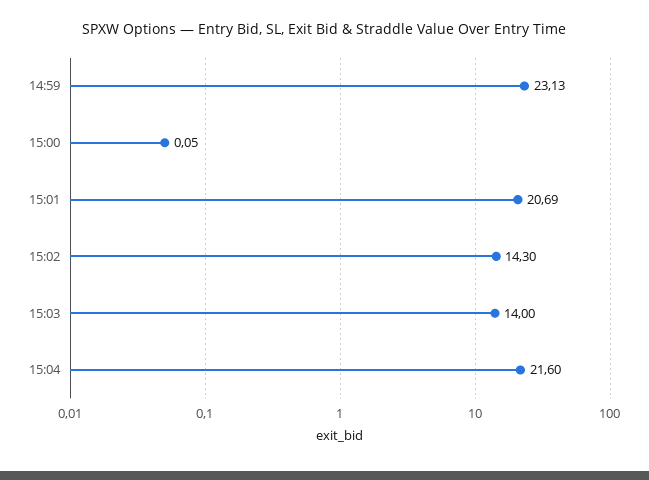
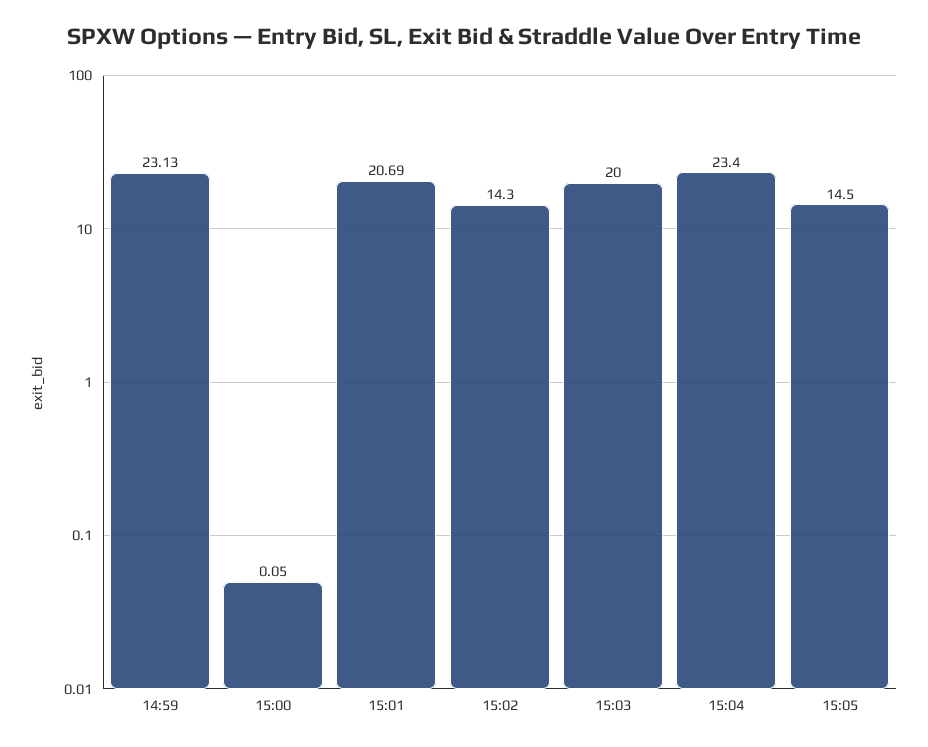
15:03: 14 -> 20
15:04: 21.6 -> 23.4
15:05: none -> 14.5

